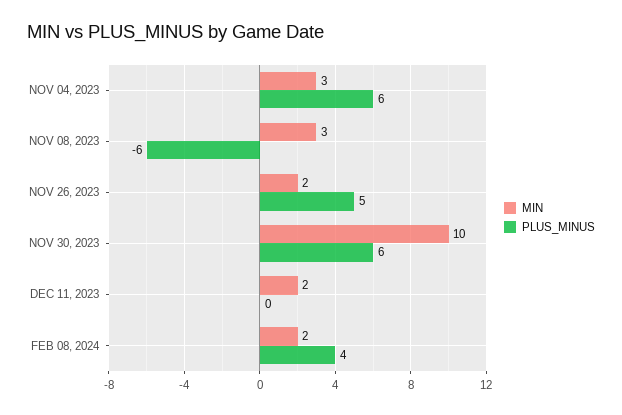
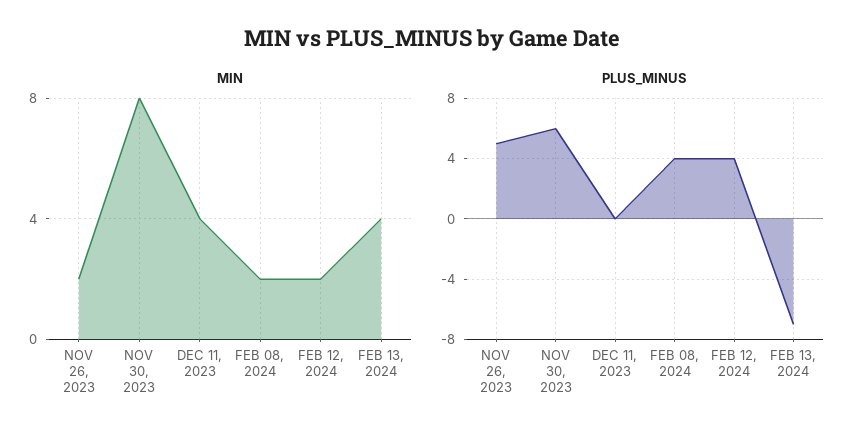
MIN, NOV 04, 2023: 3 -> none
PLUS_MINUS, NOV 04, 2023: 6 -> none
MIN, NOV 08, 2023: 3 -> none
PLUS_MINUS, NOV 08, 2023: -6 -> none
MIN, NOV 30, 2023: 10 -> 8
MIN, DEC 11, 2023: 2 -> 4
MIN, FEB 12, 2024: none -> 2
MIN, FEB 13, 2024: none -> 4
PLUS_MINUS, FEB 12, 2024: none -> 4
PLUS_MINUS, FEB 13, 2024: none -> -7

